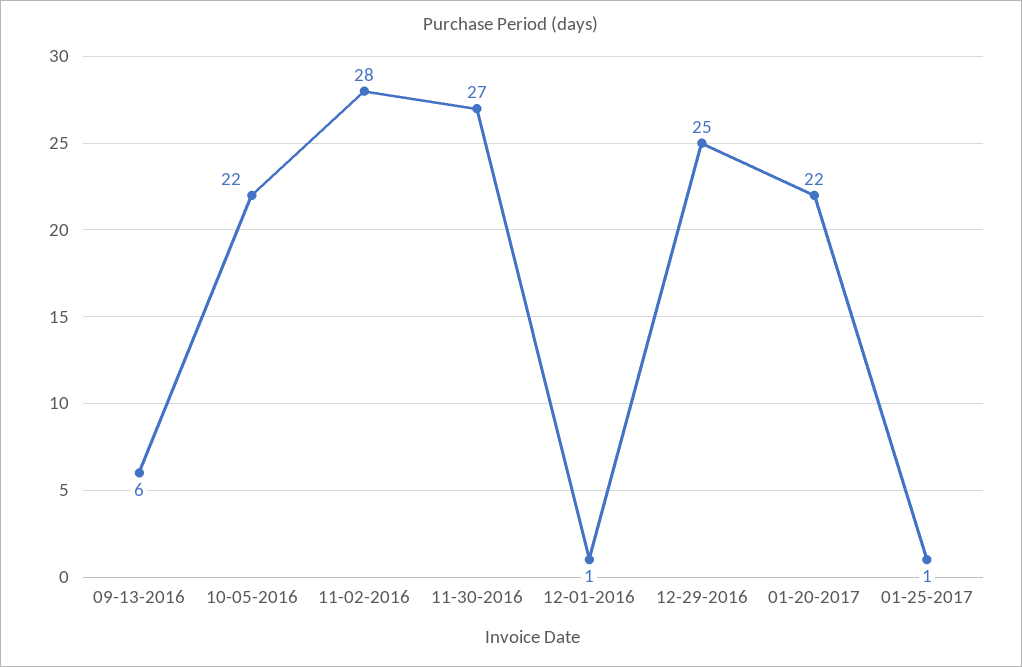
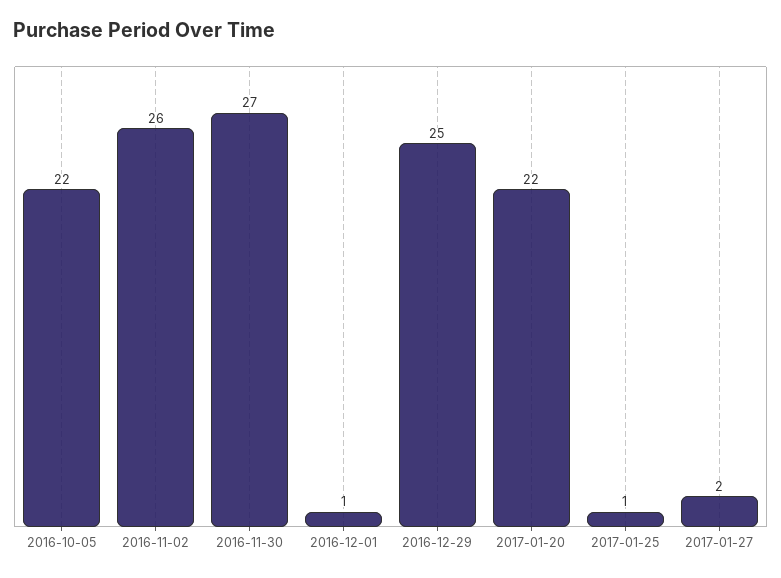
09-13-2016: 6 -> none
11-02-2016: 28 -> 26
2017-01-27: none -> 2

